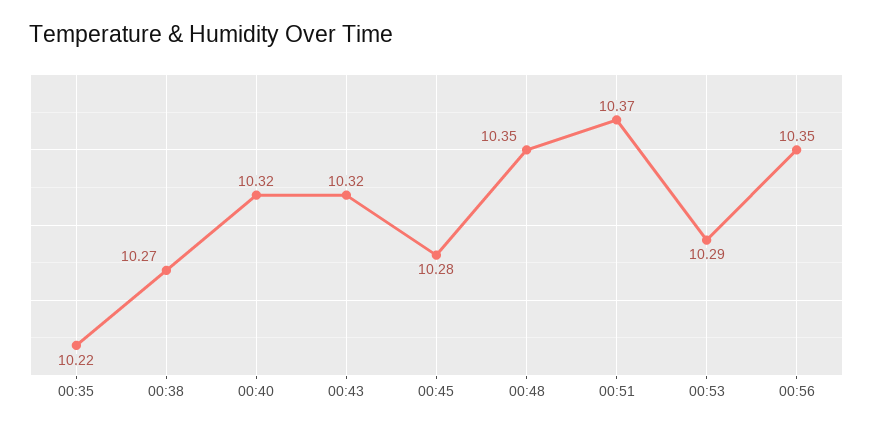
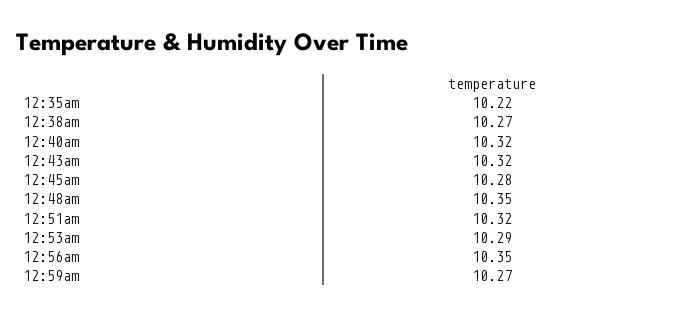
00:51: 10.37 -> 10.32
12:59am: none -> 10.27

